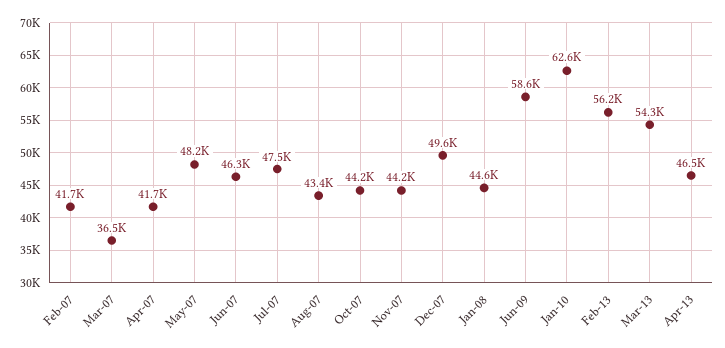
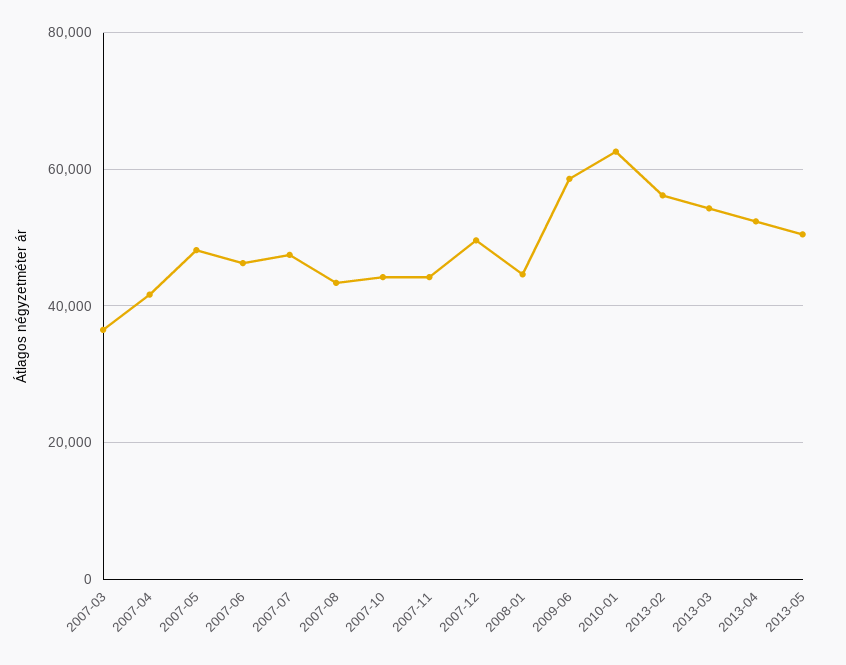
Feb-07: 41700 -> none
Apr-13: 46500 -> 52000
2013-05: none -> 50000

